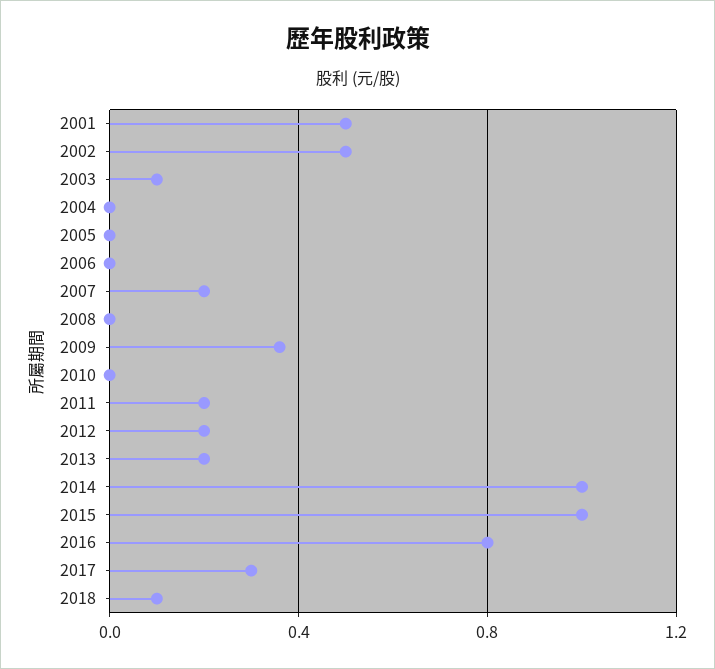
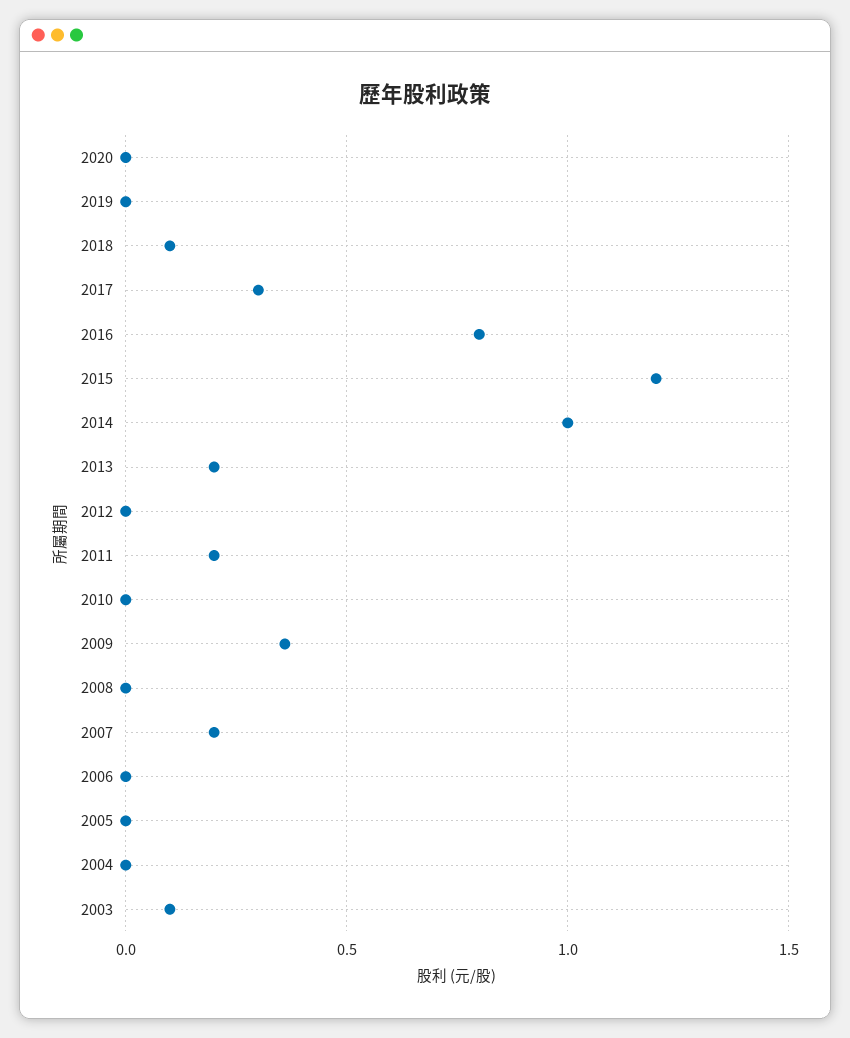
2001: 0.5 -> none
2002: 0.5 -> none
2012: 0.2 -> 0
2015: 1 -> 1.2
2020: none -> 0
2019: none -> 0

